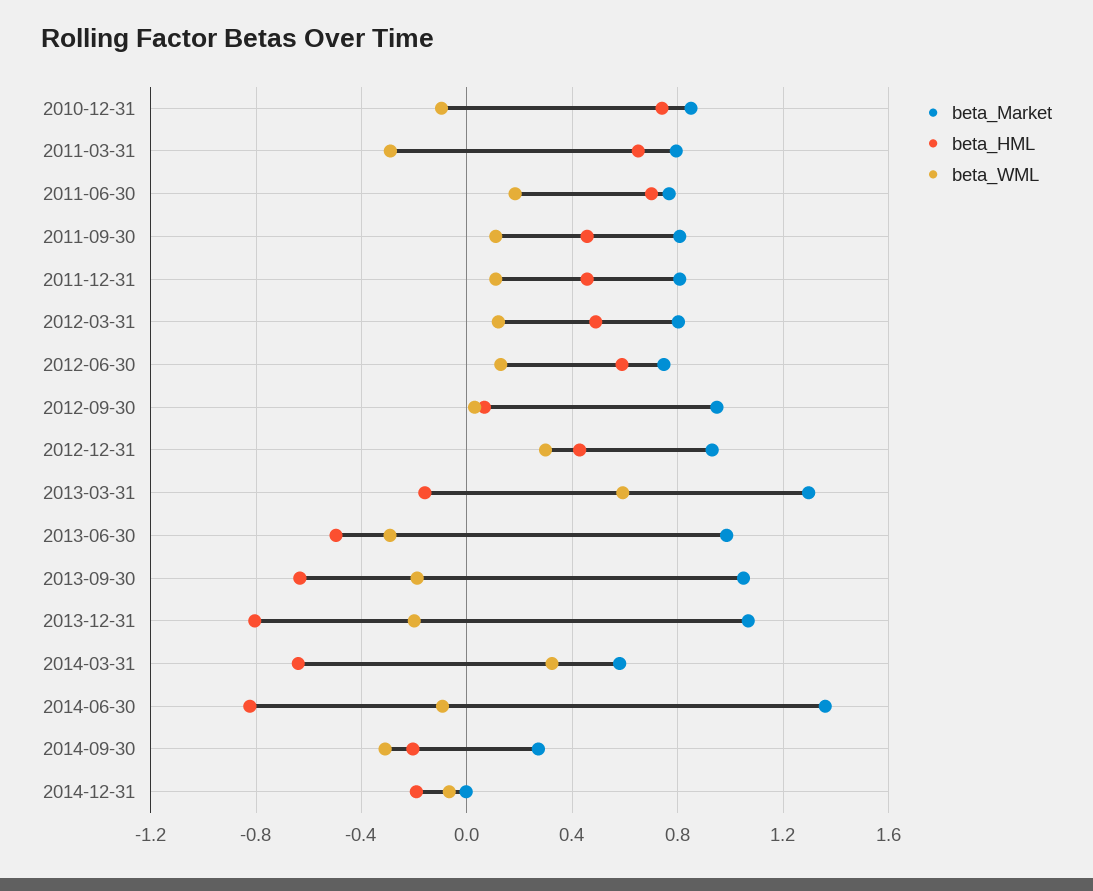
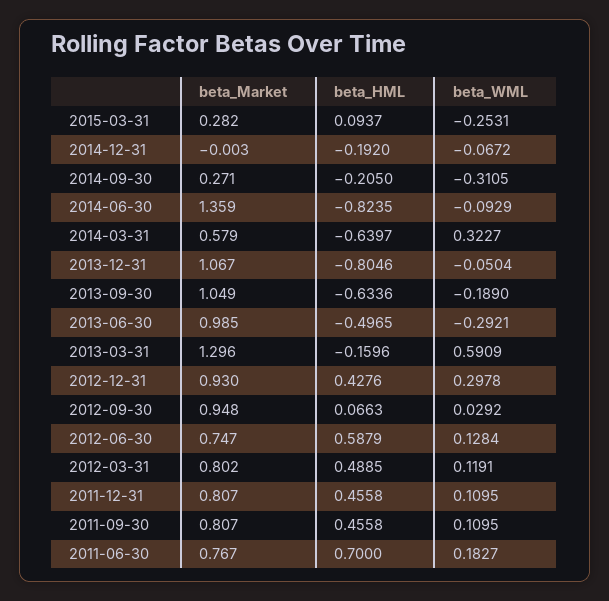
beta_Market, 2010-12-31: 0.85 -> none
beta_HML, 2010-12-31: 0.75 -> none
beta_WML, 2010-12-31: -0.1 -> none
beta_Market, 2011-03-31: 0.8 -> none
beta_HML, 2011-03-31: 0.65 -> none
beta_WML, 2011-03-31: -0.3 -> none
beta_WML, 2013-12-31: -0.2 -> -0.0504
beta_Market, 2015-03-31: none -> 0.282
beta_HML, 2015-03-31: none -> 0.0937
beta_WML, 2015-03-31: none -> -0.2531

